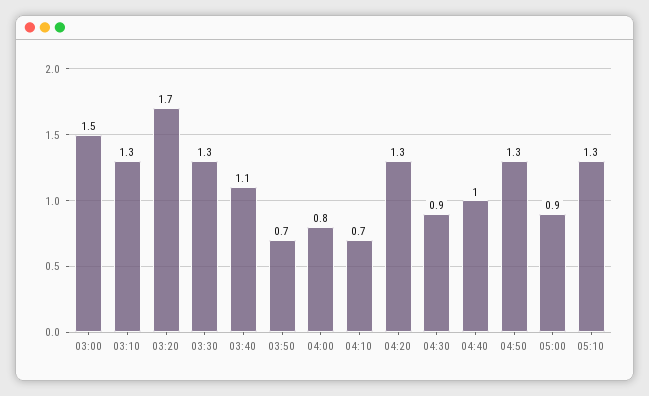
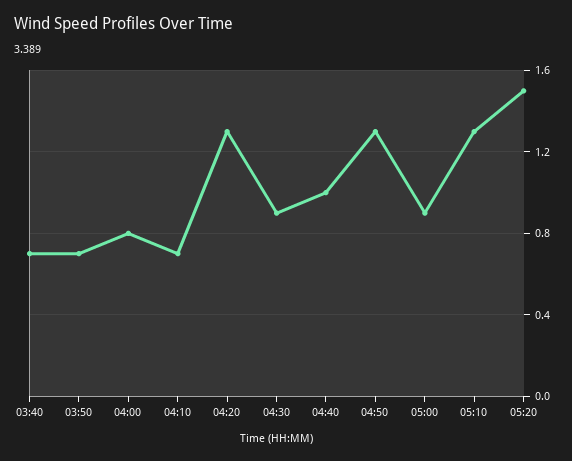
03:00: 1.5 -> none
03:10: 1.3 -> none
03:20: 1.7 -> none
03:30: 1.3 -> none
03:40: 1.1 -> 0.7
05:20: none -> 1.5

